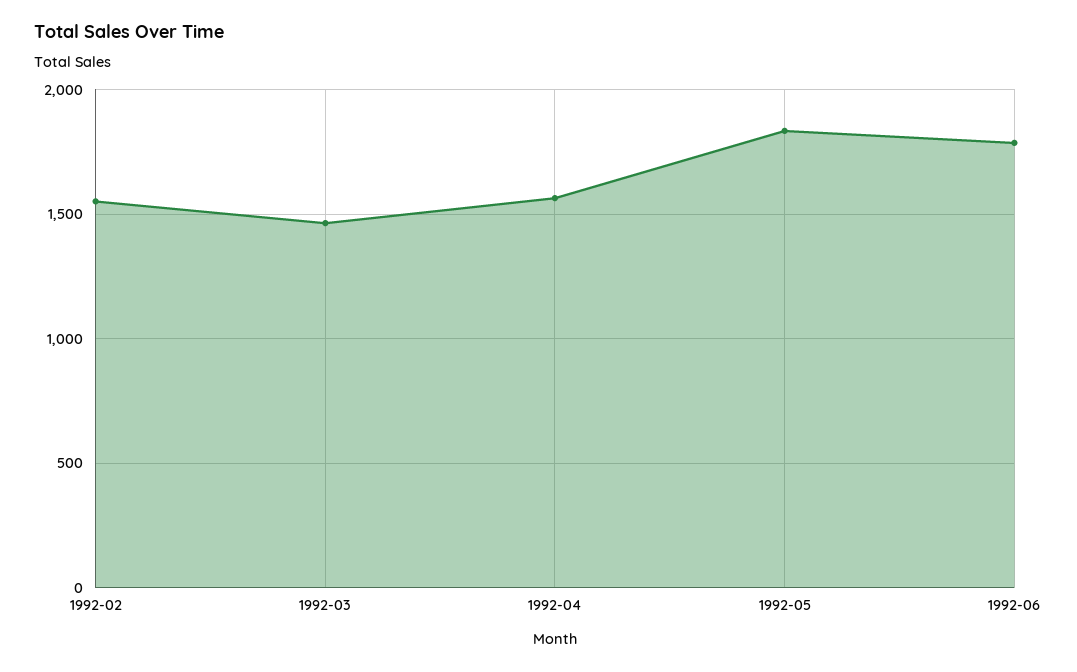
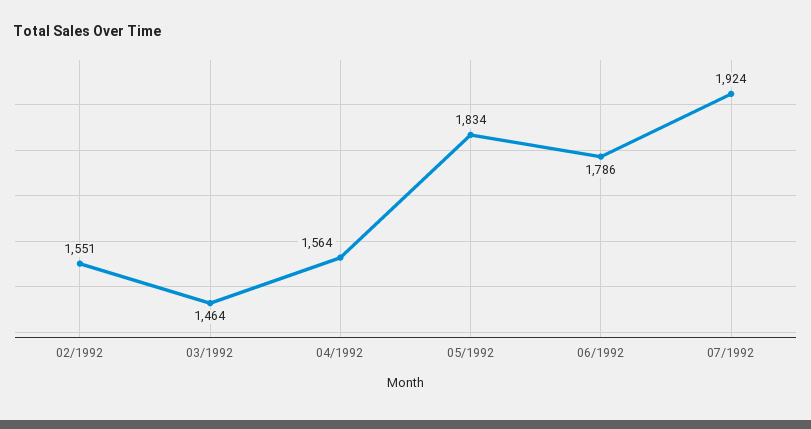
07/1992: none -> 1924

